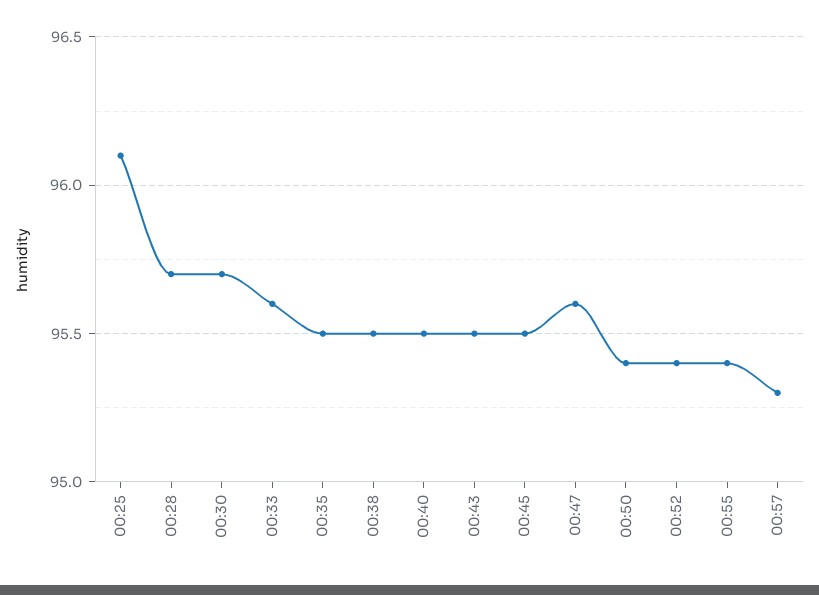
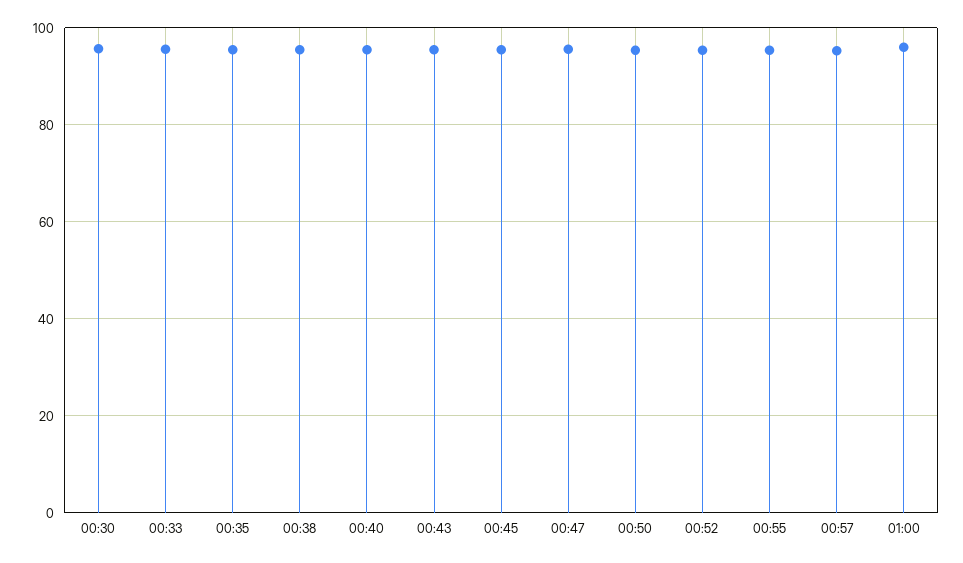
00:25: 96.1 -> none
00:28: 95.7 -> none
01:00: none -> 96

